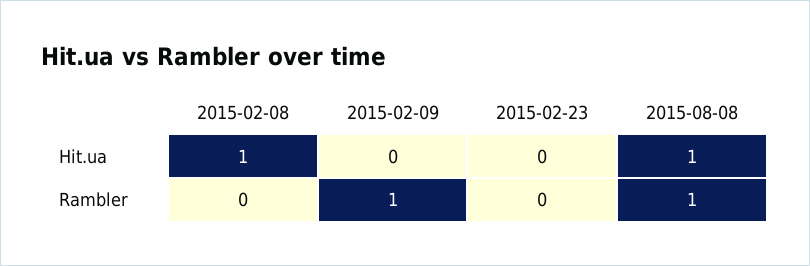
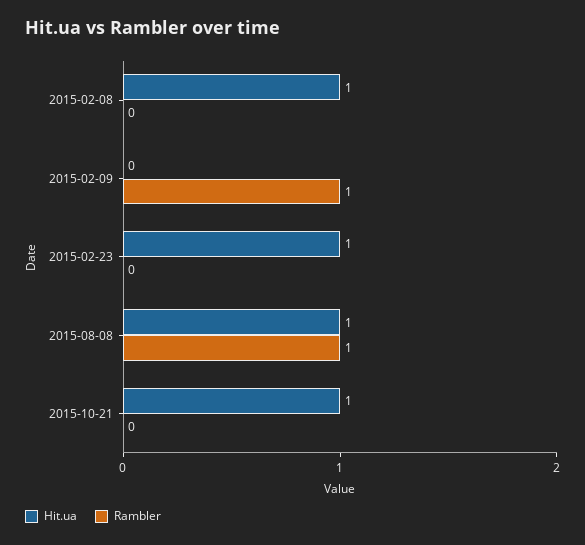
Hit.ua, 2015-02-23: 0 -> 1
Hit.ua, 2015-10-21: none -> 1
Rambler, 2015-10-21: none -> 0

